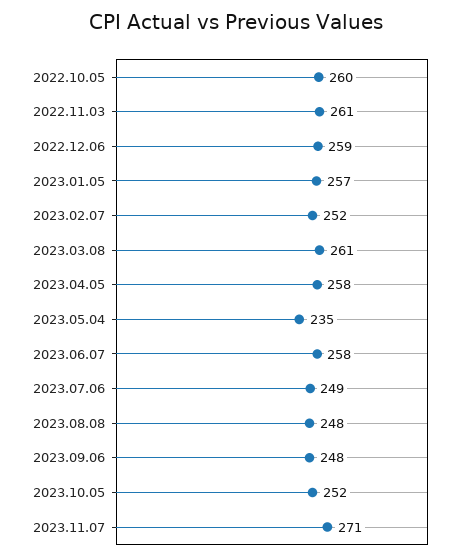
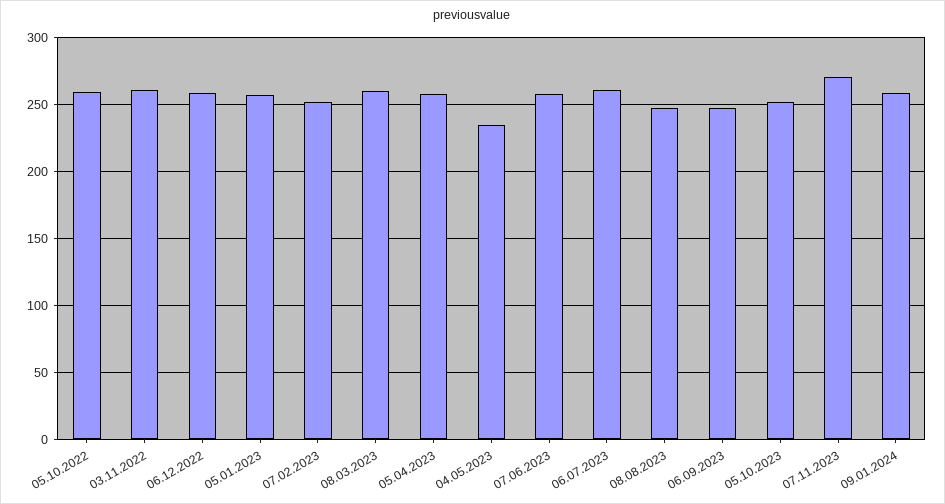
2023.07.06: 249 -> 260
09.01.2024: none -> 260

